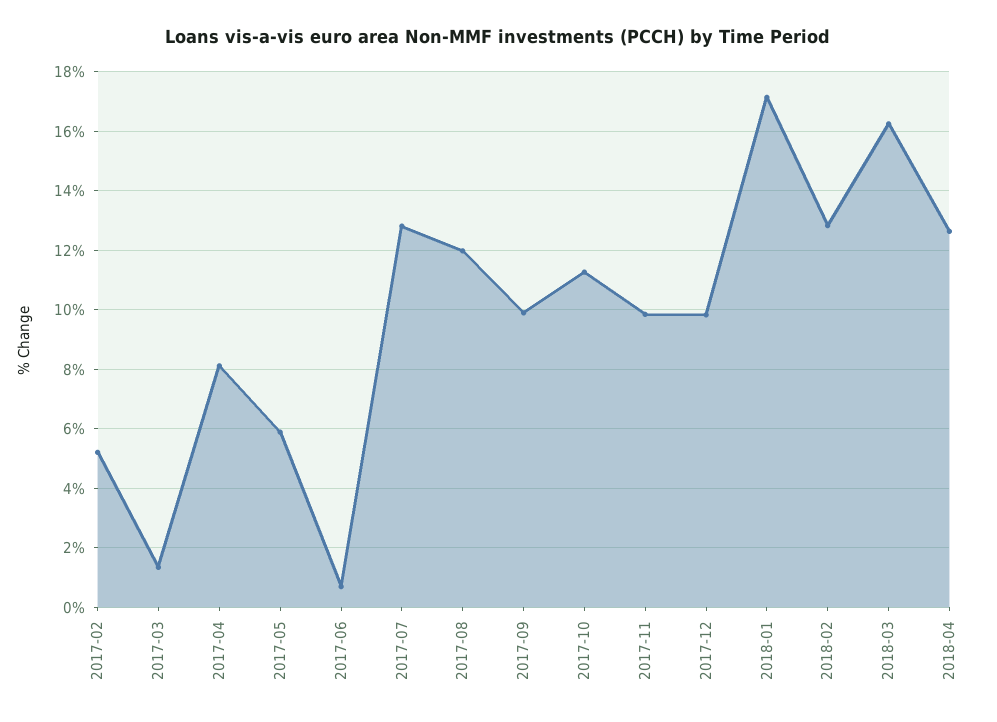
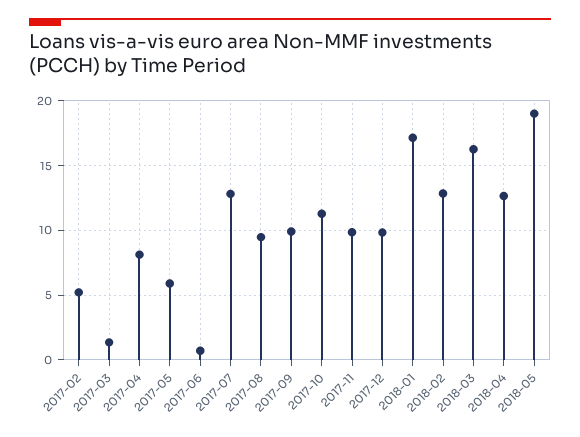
2017-08: 12 -> 9.5
2018-05: none -> 19

